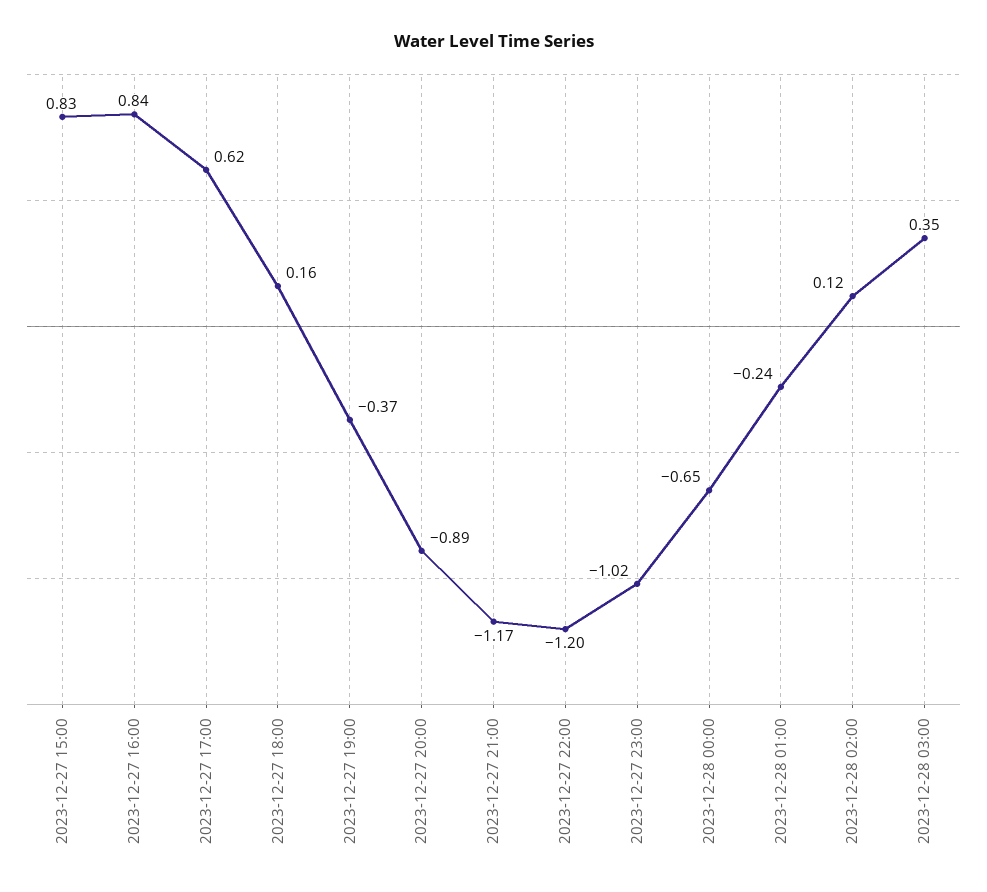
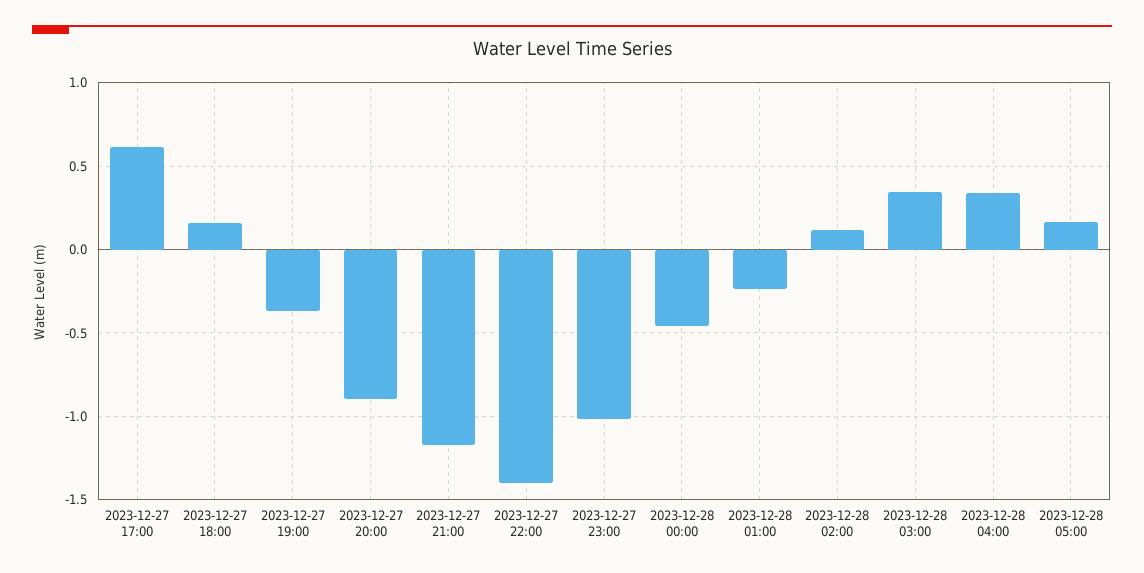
2023-12-27 15:00: 0.83 -> none
2023-12-27 16:00: 0.84 -> none
2023-12-27 22:00: -1.2 -> -1.4
2023-12-28 00:00: -0.65 -> -0.45
2023-12-28 04:00: none -> 0.35
2023-12-28 05:00: none -> 0.15

